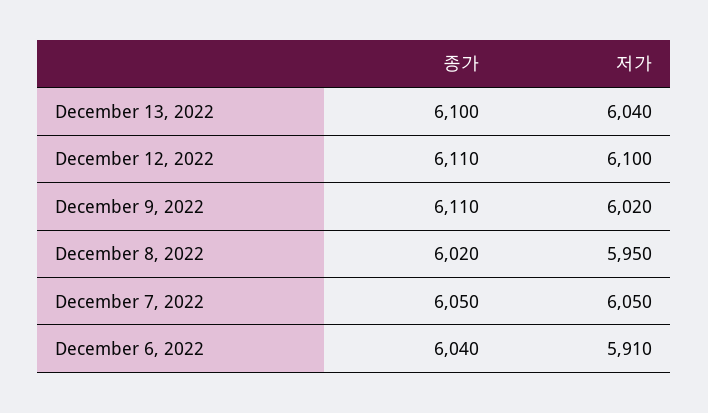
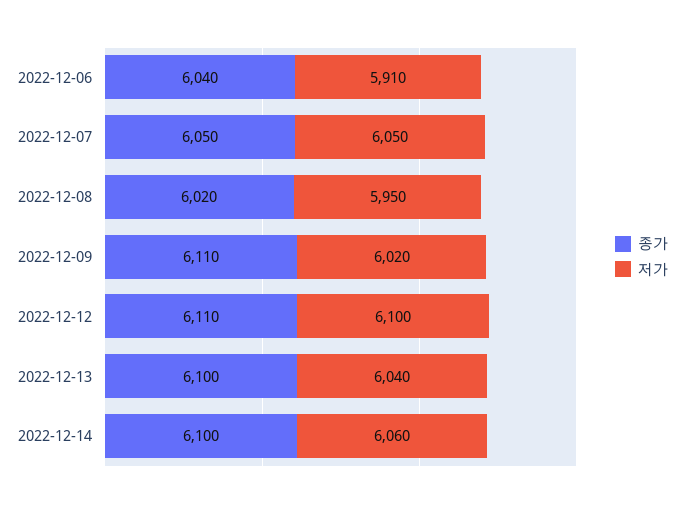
종가, 2022-12-14: none -> 6100
저가, 2022-12-14: none -> 6060

